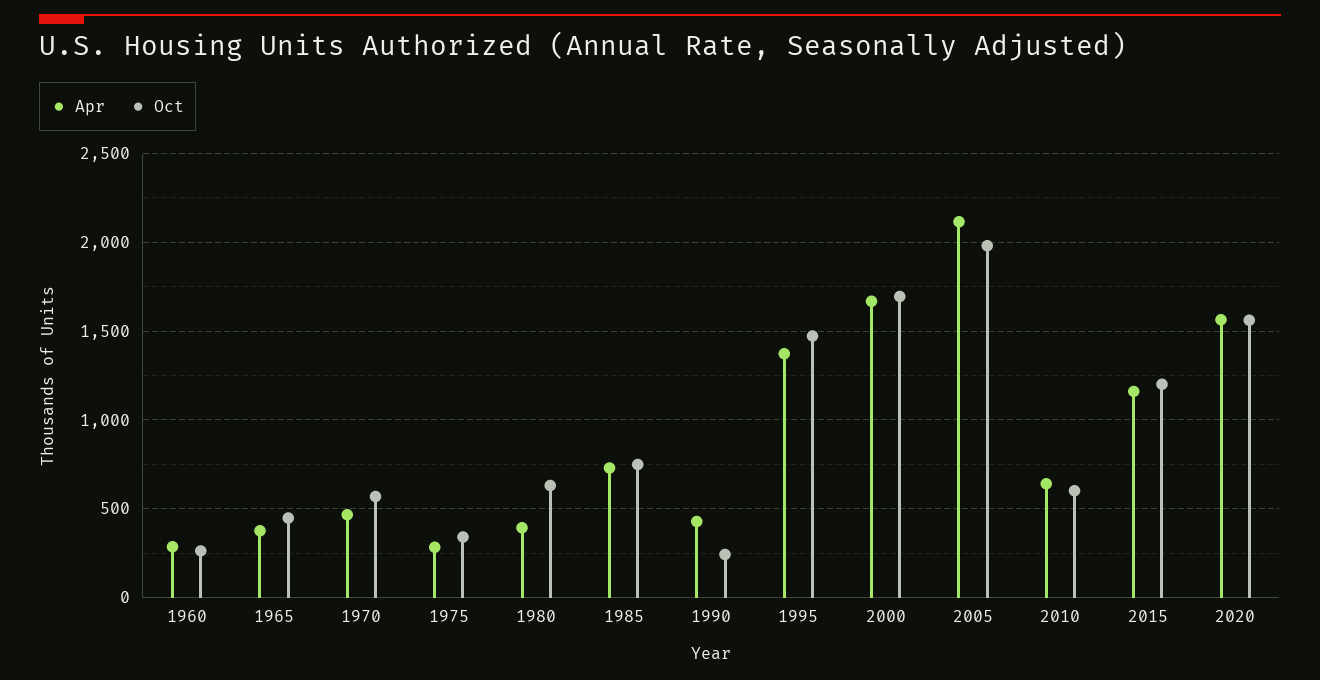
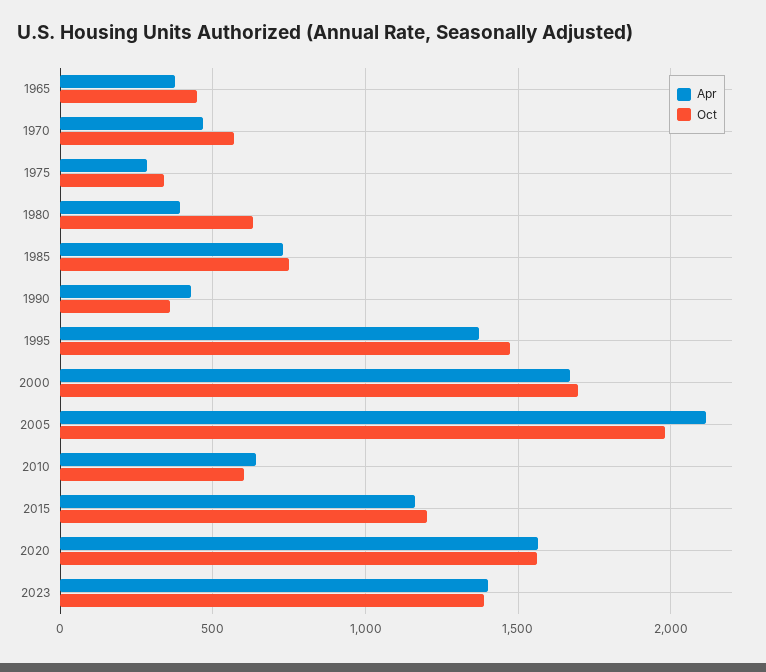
Apr, 1960: 300 -> none
Oct, 1960: 250 -> none
Oct, 1990: 250 -> 350
Apr, 2023: none -> 1400
Oct, 2023: none -> 1400

